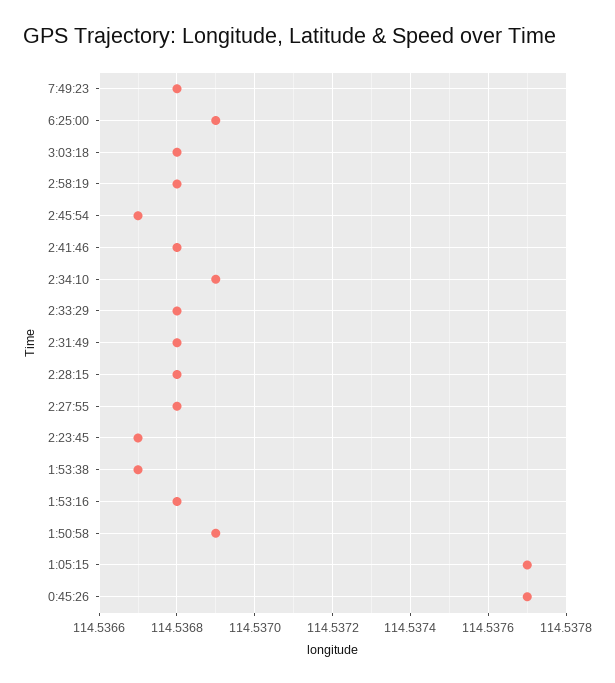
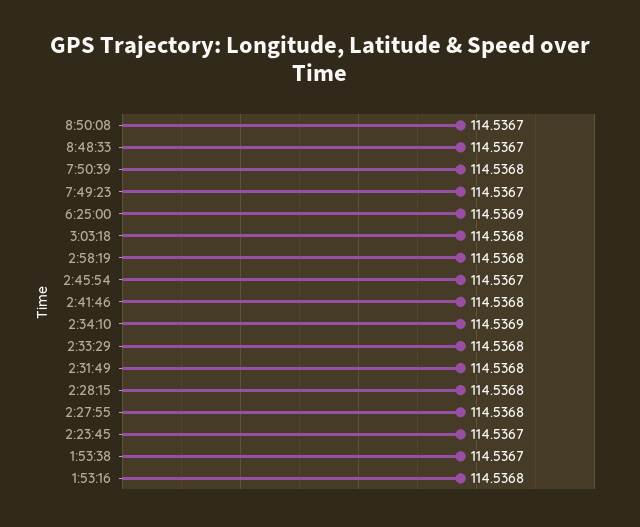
7:49:23: 114.5368 -> 114.5367
1:50:58: 114.5369 -> none
1:05:15: 114.5377 -> none
0:45:26: 114.5377 -> none
8:50:08: none -> 114.5367
8:48:33: none -> 114.5367
7:50:39: none -> 114.5368

